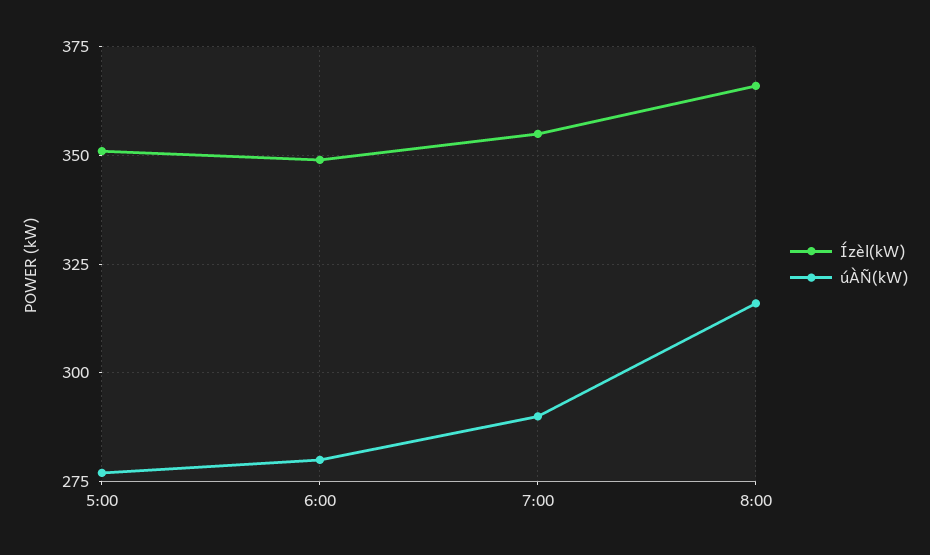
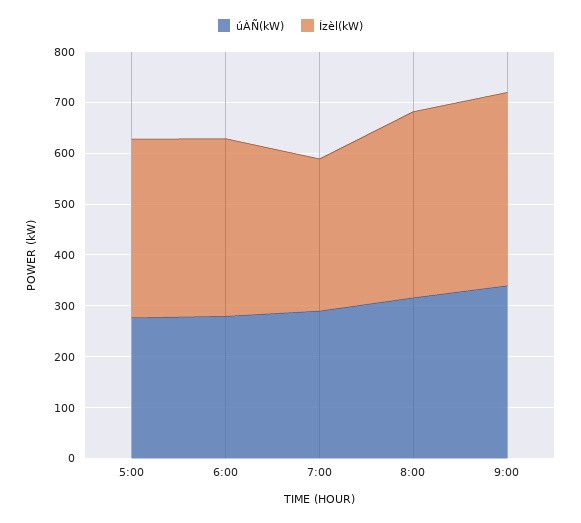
Ízèl(kW), 7:00: 355 -> 300
úÀÑ(kW), 9:00: none -> 340
Ízèl(kW), 9:00: none -> 380

